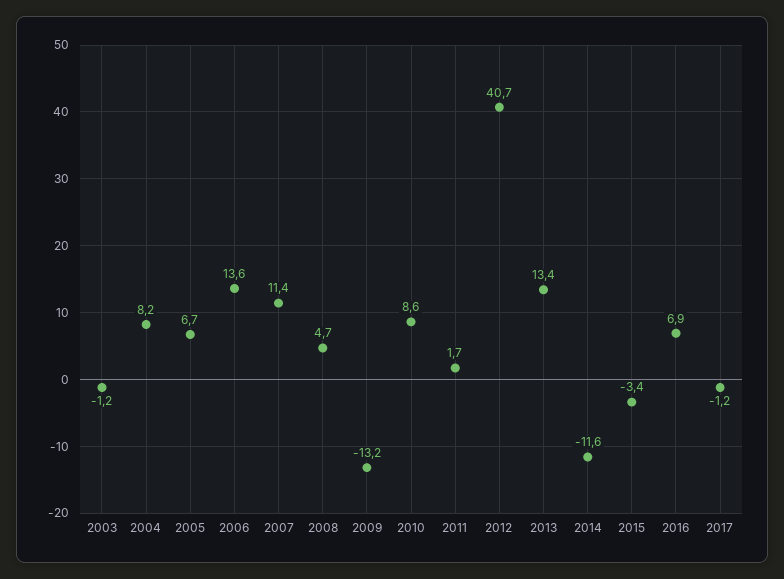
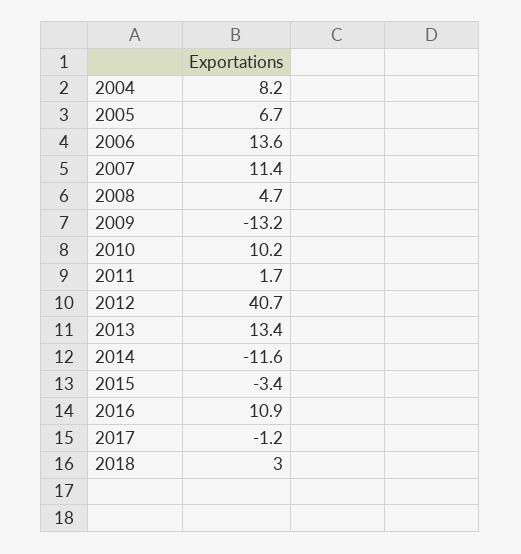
2003: -1.2 -> none
2010: 8.6 -> 10.2
2016: 6.9 -> 10.9
2018: none -> 3

